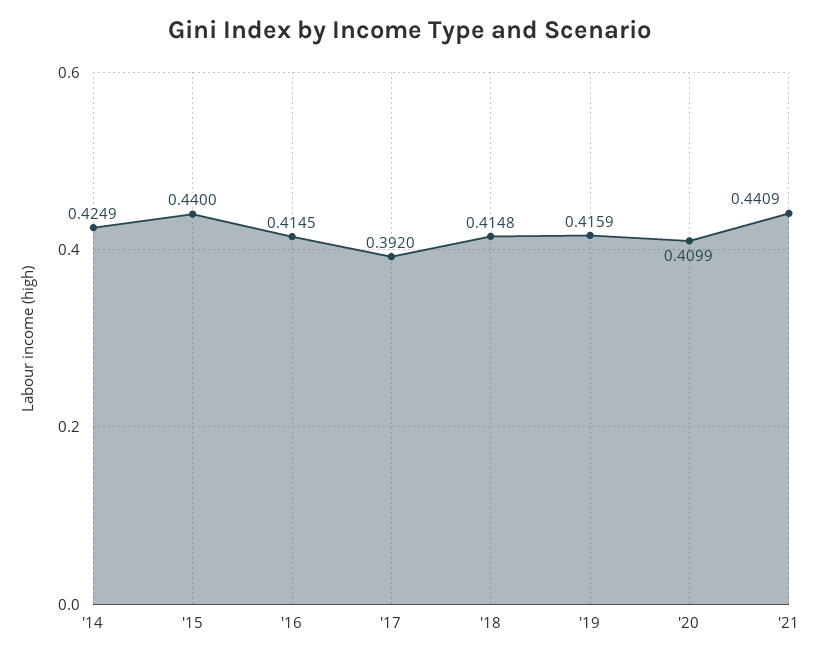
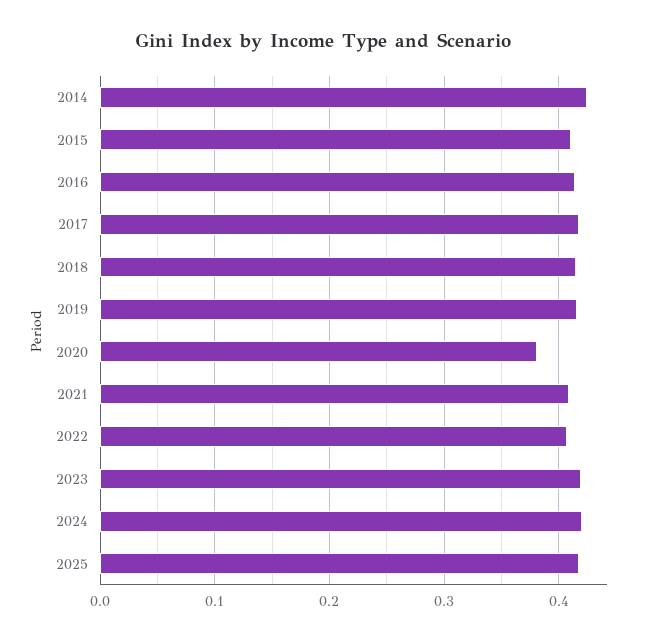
'15: 0.44 -> 0.41
'17: 0.392 -> 0.42
'20: 0.4099 -> 0.38
'21: 0.4409 -> 0.41
2022: none -> 0.41
2023: none -> 0.42
2024: none -> 0.42
2025: none -> 0.42

